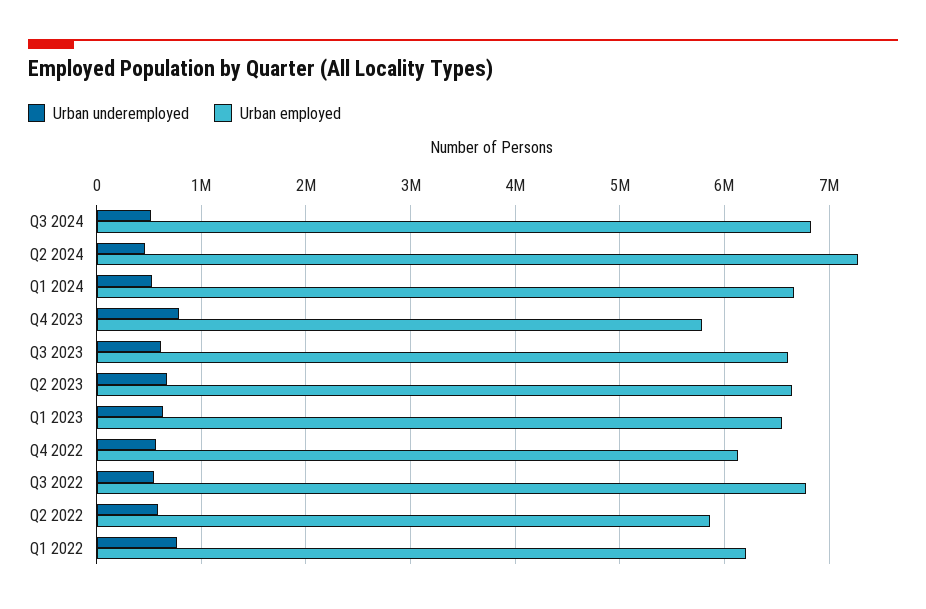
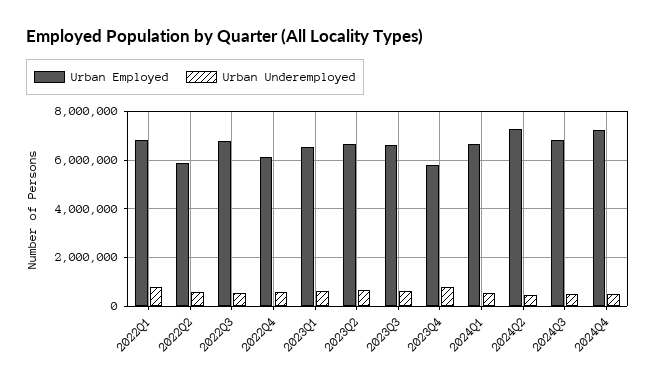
Urban employed, Q1 2022: 6200000 -> 6750000
Urban employed, 2024Q4: none -> 7250000
Urban underemployed, 2024Q4: none -> 500000

